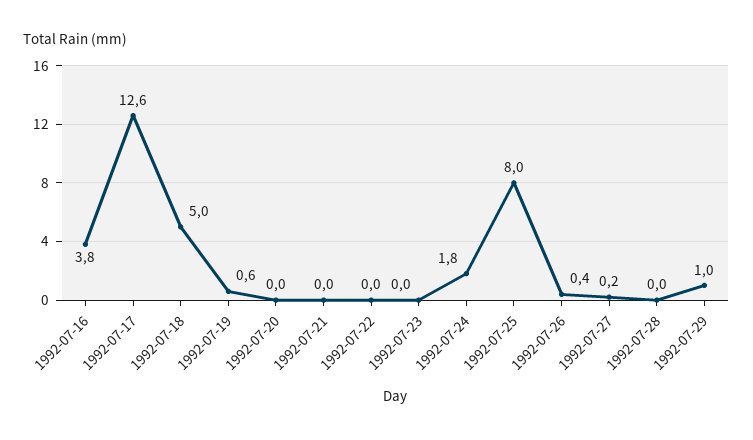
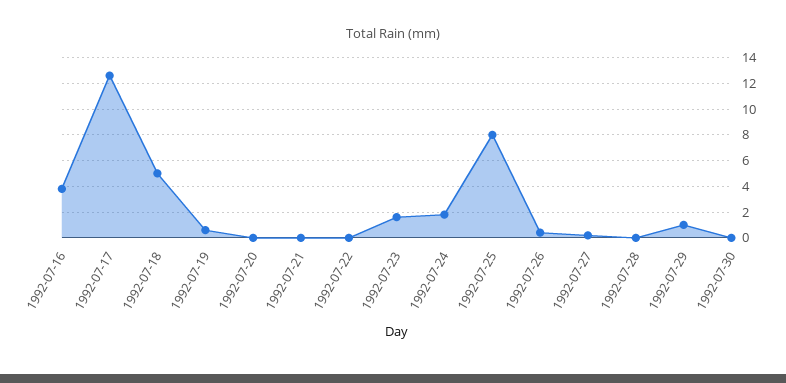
1992-07-23: 0 -> 1.5
1992-07-30: none -> 0

